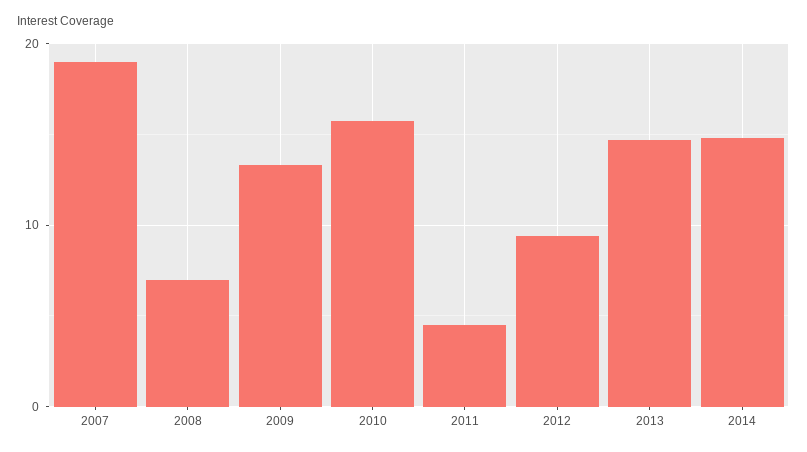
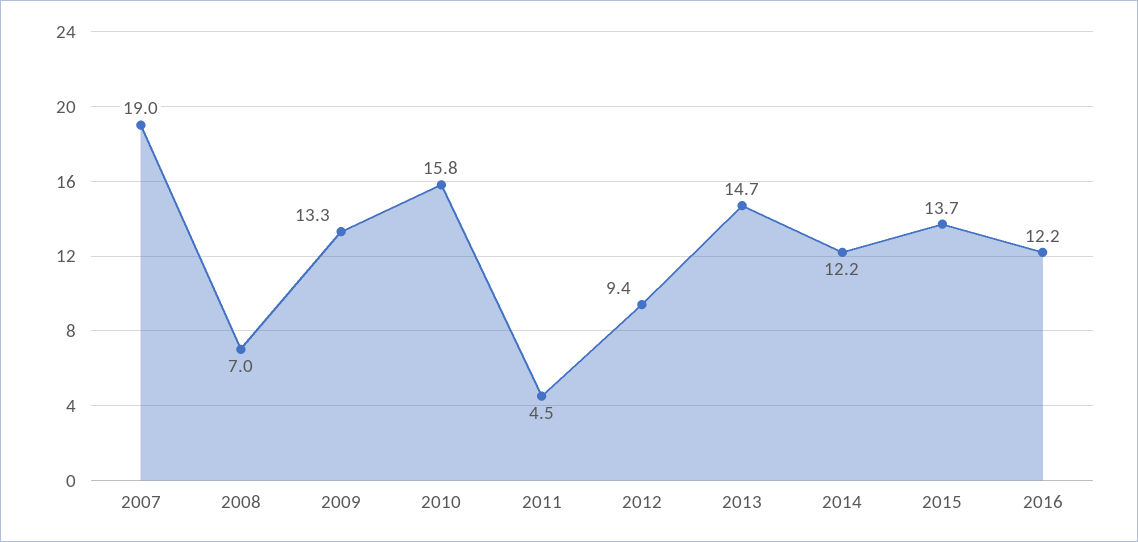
2014: 15 -> 12.2
2015: none -> 13.7
2016: none -> 12.2

